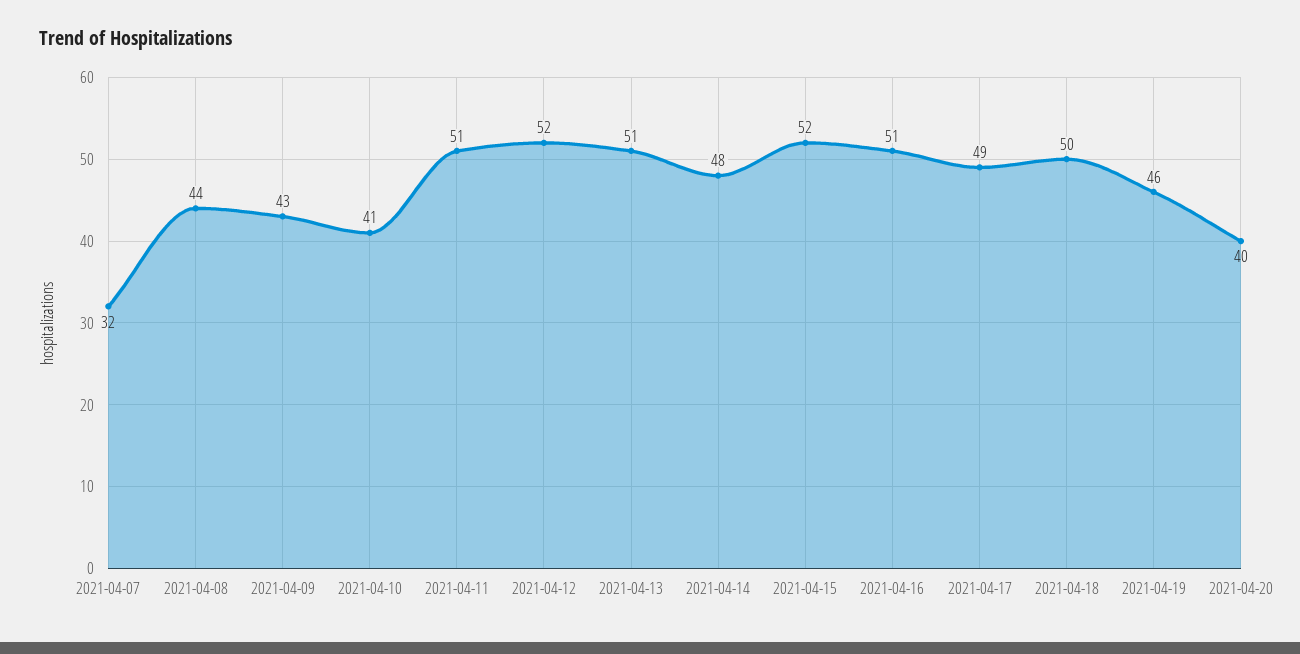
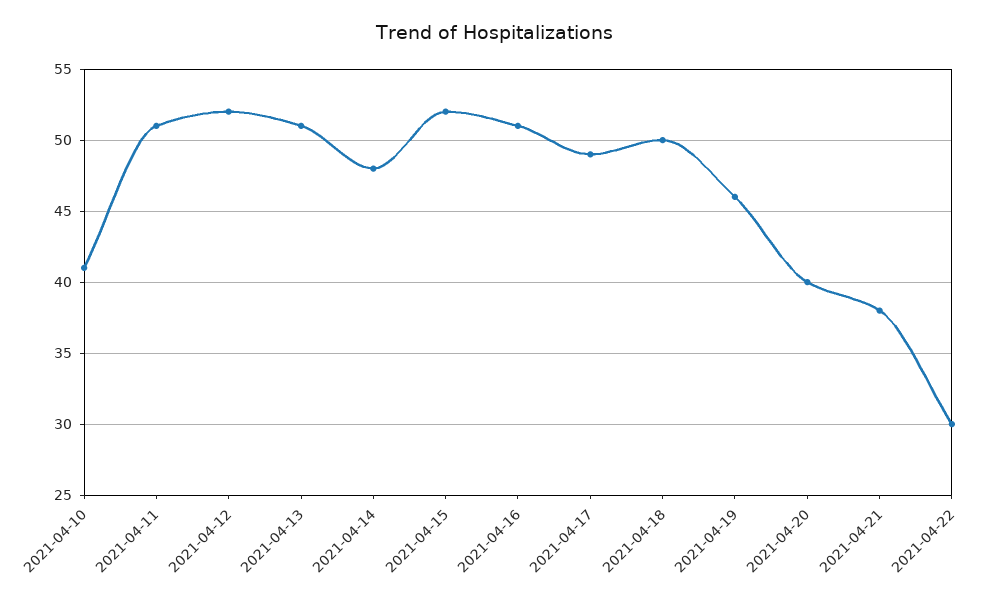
2021-04-07: 32 -> none
2021-04-08: 44 -> none
2021-04-09: 43 -> none
2021-04-21: none -> 38
2021-04-22: none -> 30

